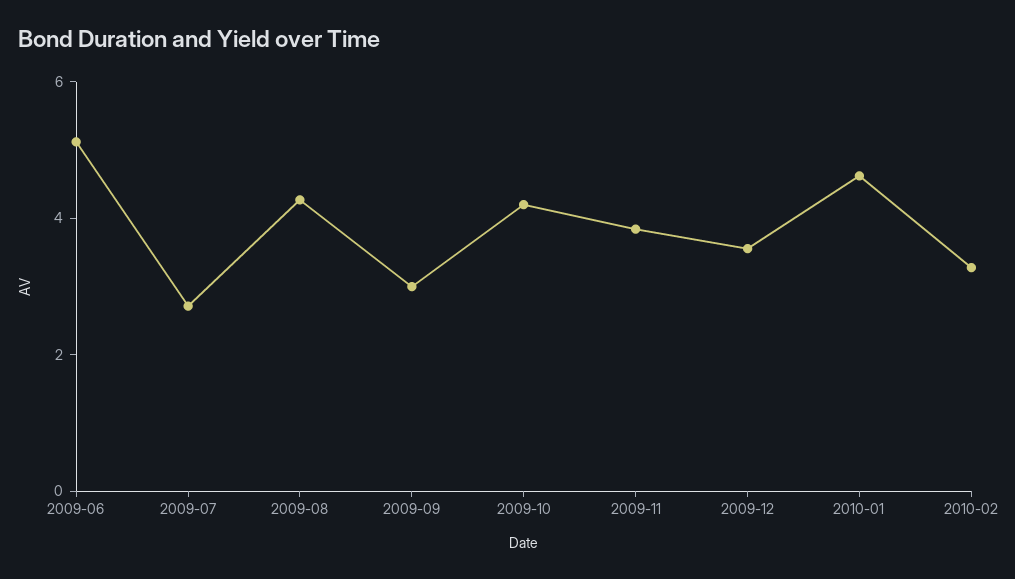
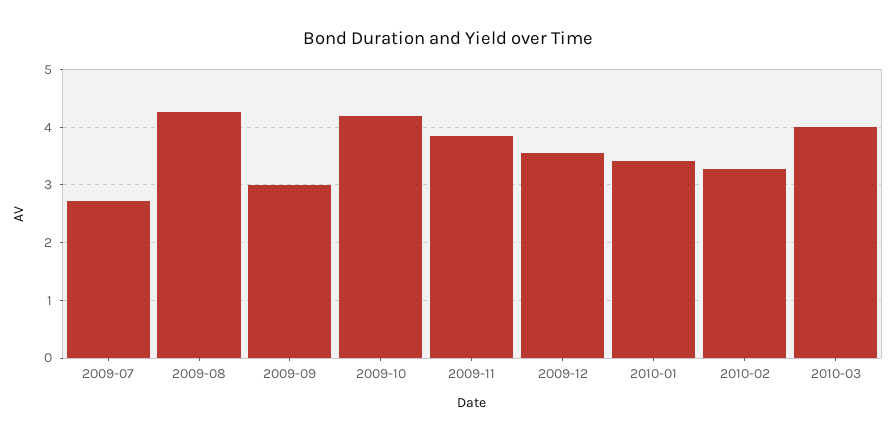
2009-06: 5 -> none
2010-01: 4.5 -> 3.4
2010-03: none -> 4

